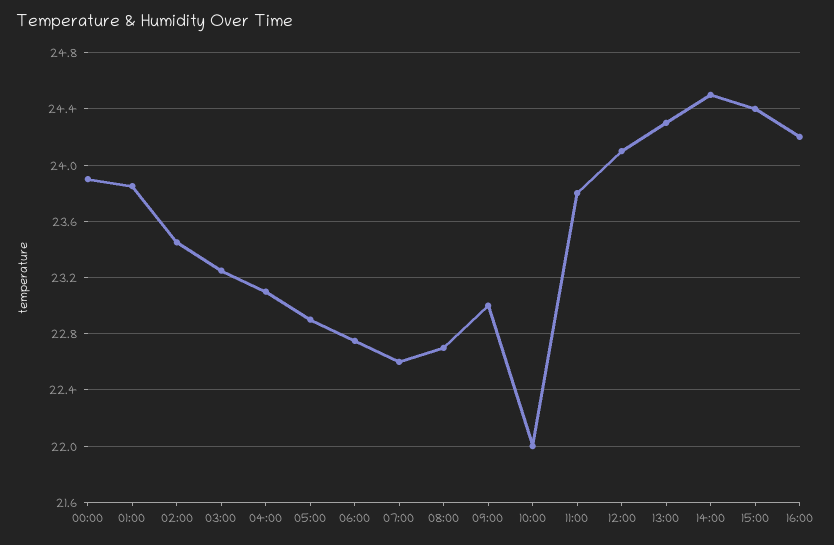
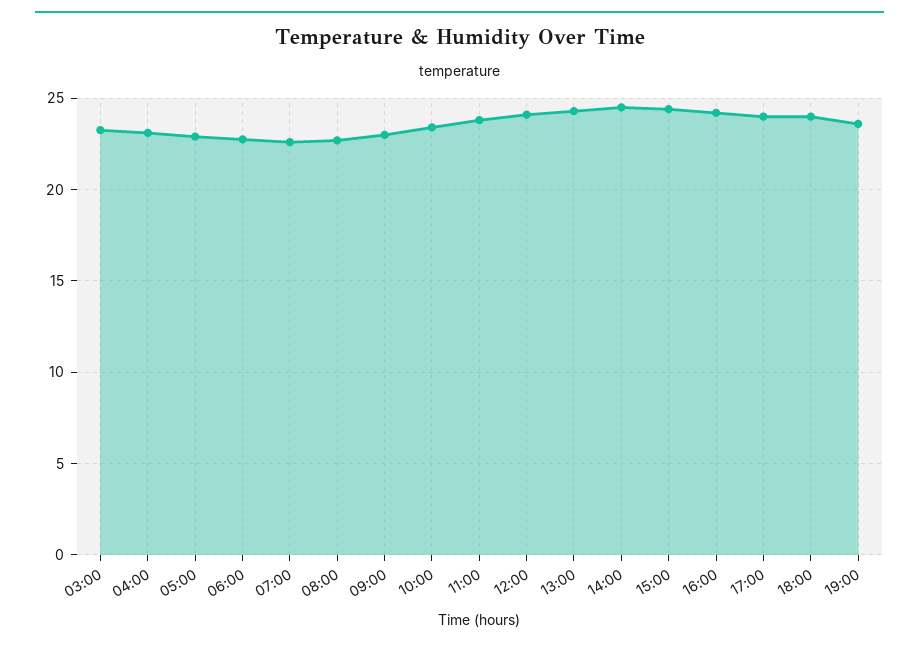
00:00: 23.9 -> none
01:00: 23.85 -> none
02:00: 23.45 -> none
10:00: 22 -> 23.5
17:00: none -> 24
18:00: none -> 24
19:00: none -> 23.5

